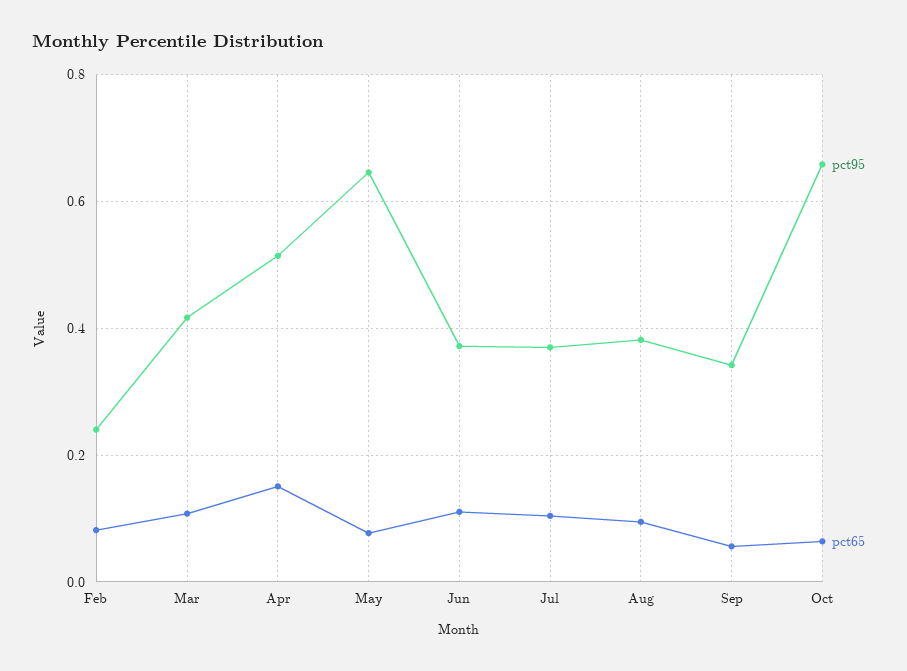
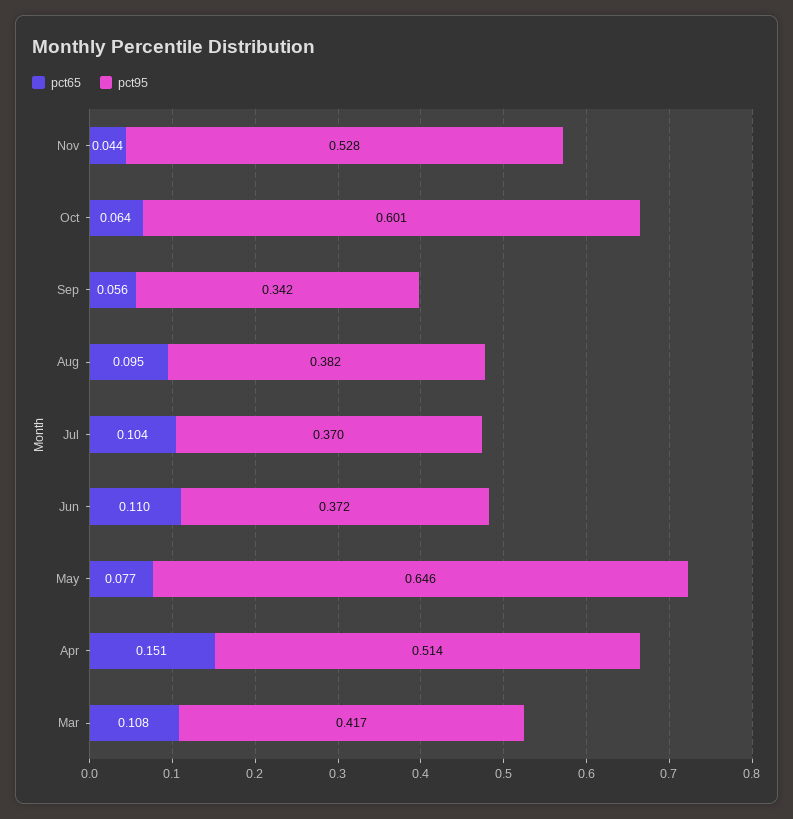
pct95, Feb: 0.24 -> none
pct65, Feb: 0.08 -> none
pct95, Oct: 0.66 -> 0.601
pct65, Nov: none -> 0.044
pct95, Nov: none -> 0.528

